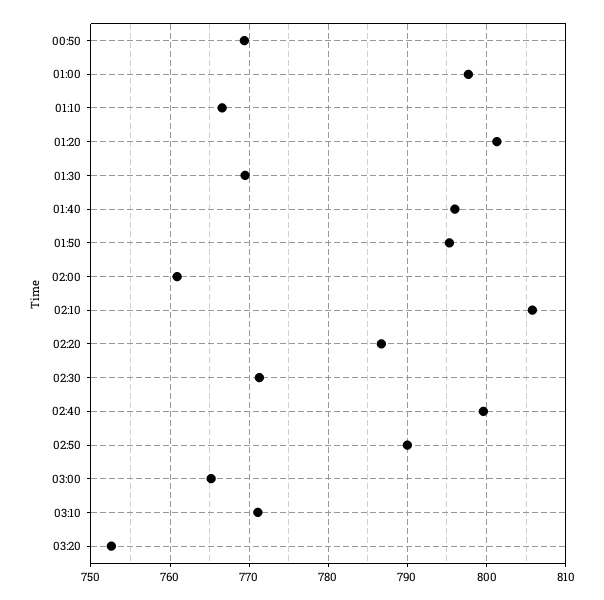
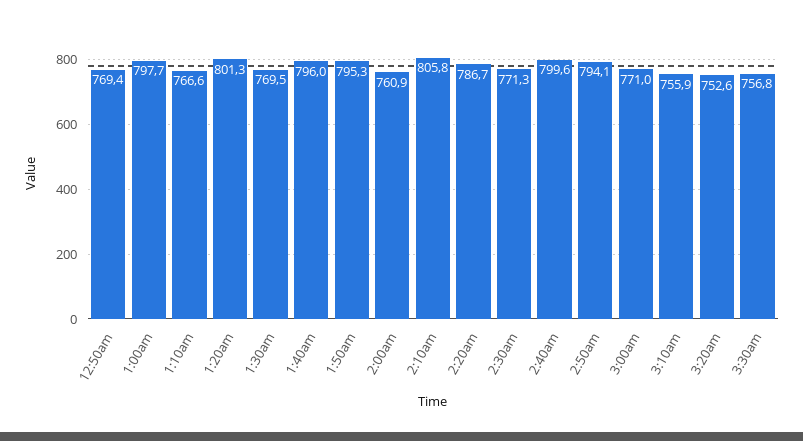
02:50: 790 -> 794.1
03:00: 765 -> 771
03:10: 771 -> 755.9
3:30am: none -> 756.8

